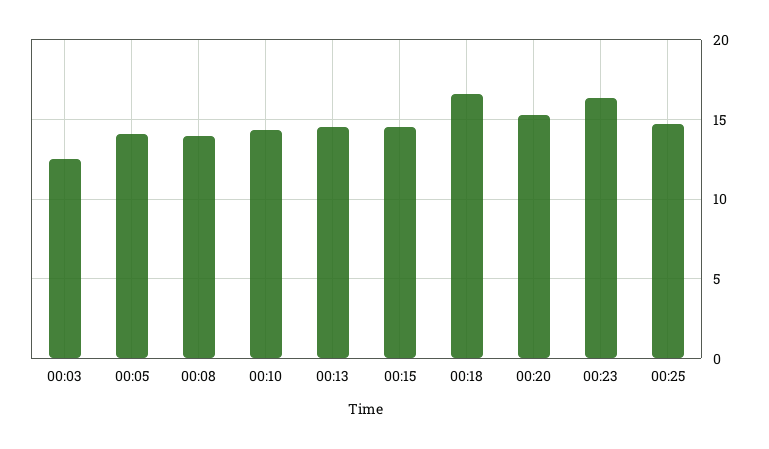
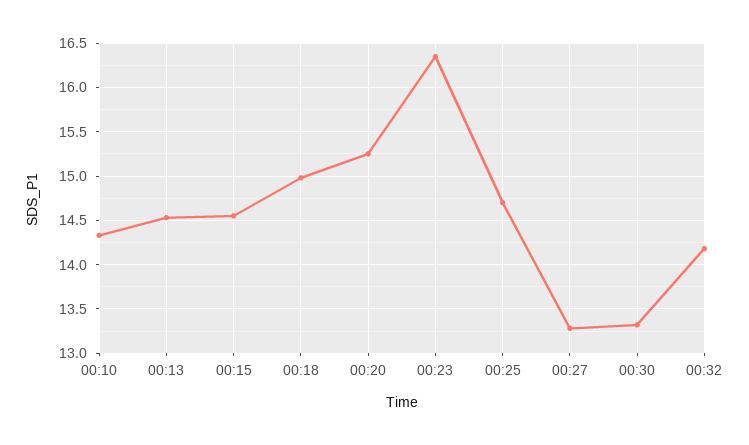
00:03: 12.5 -> none
00:05: 14 -> none
00:08: 14 -> none
00:18: 16.5 -> 15
00:27: none -> 13.3
00:30: none -> 13.3
00:32: none -> 14.2

